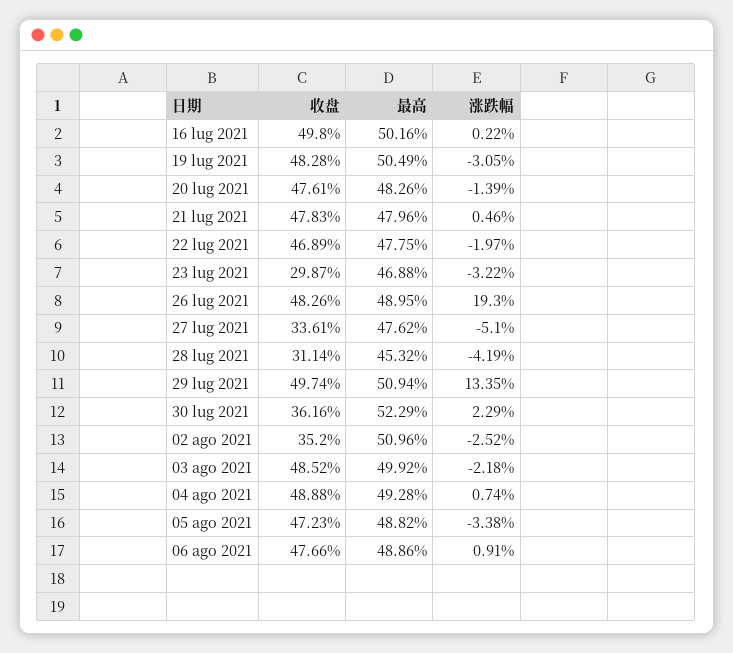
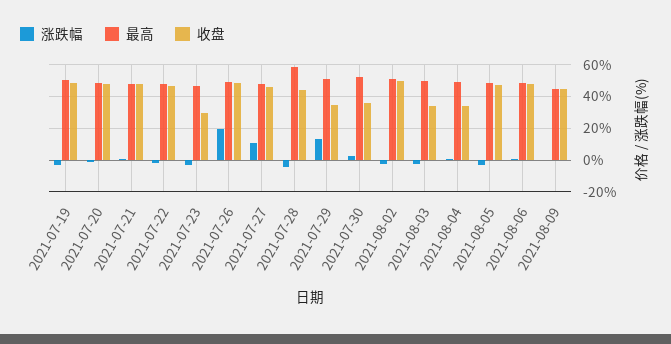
收盘, 16 lug 2021: 49.8 -> none
最高, 16 lug 2021: 50.16 -> none
涨跌幅, 16 lug 2021: 0.22 -> none
收盘, 27 lug 2021: 33.61 -> 45
涨跌幅, 27 lug 2021: -5.1 -> 10
收盘, 28 lug 2021: 31.14 -> 45
最高, 28 lug 2021: 45.32 -> 60
收盘, 29 lug 2021: 49.74 -> 35
收盘, 02 ago 2021: 35.2 -> 50
收盘, 03 ago 2021: 48.52 -> 35
收盘, 04 ago 2021: 48.88 -> 35
涨跌幅, 2021-08-09: none -> 0
最高, 2021-08-09: none -> 45
收盘, 2021-08-09: none -> 45

